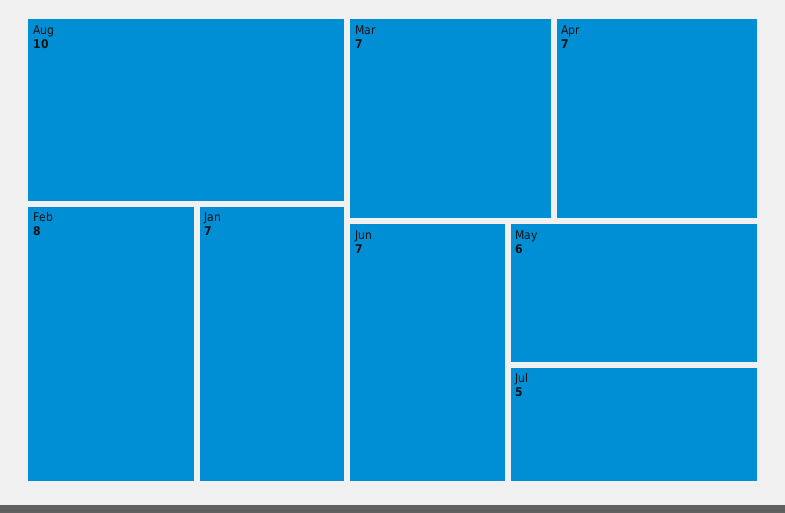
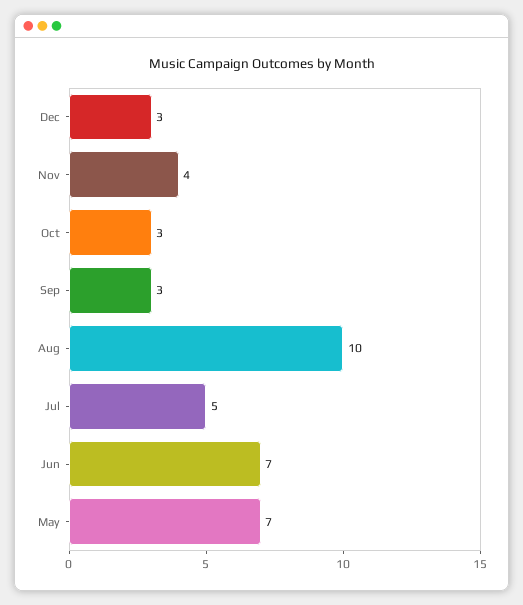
Feb: 8 -> none
Jan: 7 -> none
Mar: 7 -> none
Apr: 7 -> none
May: 6 -> 7
Dec: none -> 3
Nov: none -> 4
Oct: none -> 3
Sep: none -> 3

